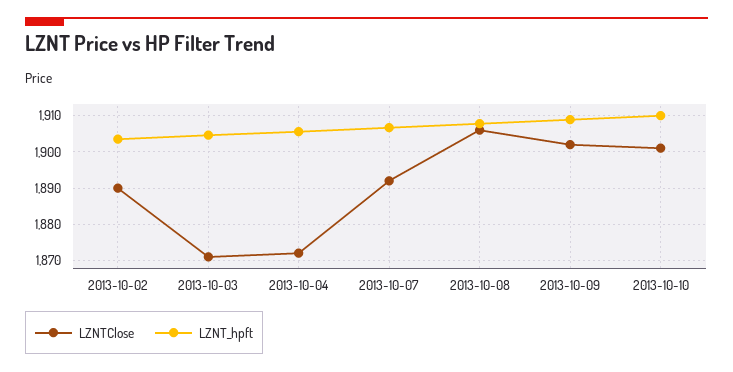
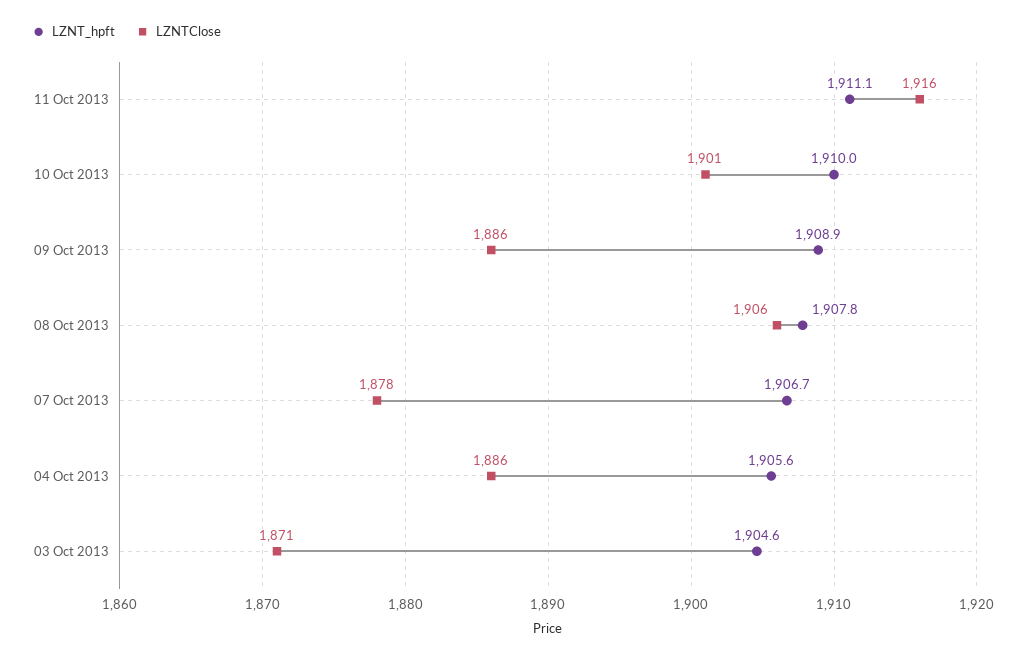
LZNTClose, 2013-10-02: 1890 -> none
LZNT_hpft, 2013-10-02: 1904 -> none
LZNTClose, 2013-10-04: 1872 -> 1886
LZNTClose, 2013-10-07: 1892 -> 1878
LZNTClose, 2013-10-09: 1902 -> 1886
LZNT_hpft, 11 Oct 2013: none -> 1911.1
LZNTClose, 11 Oct 2013: none -> 1916

